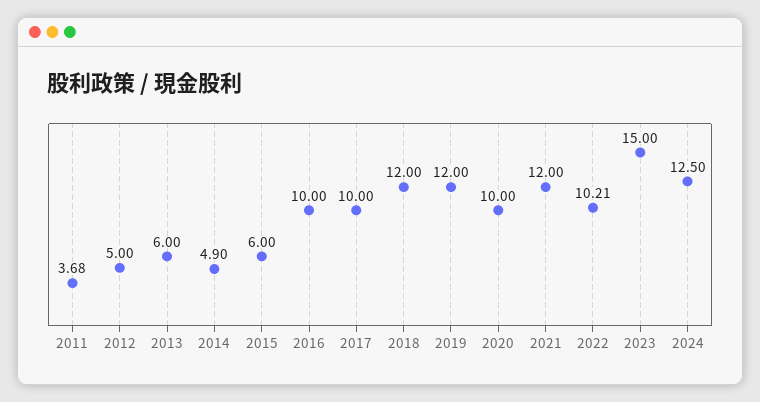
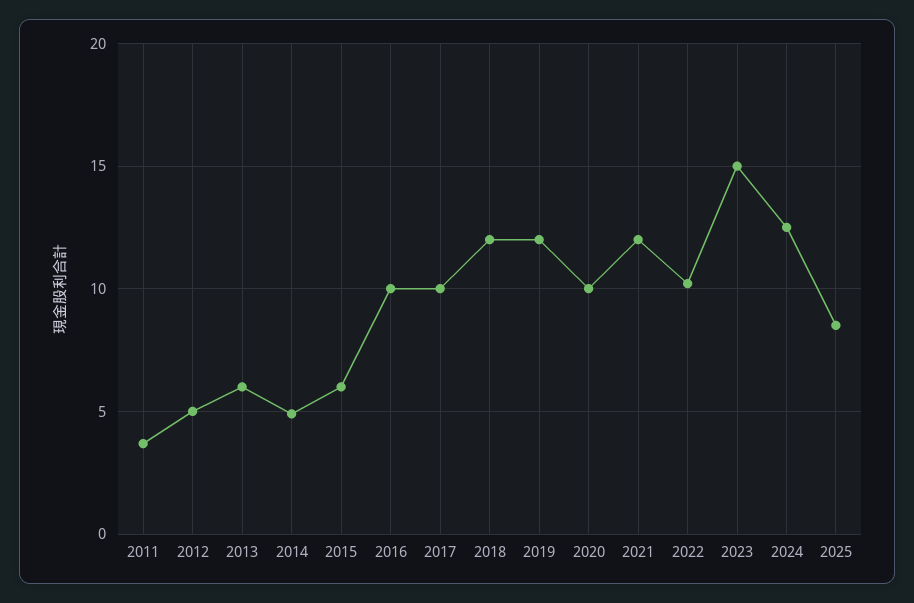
2025: none -> 8.5

